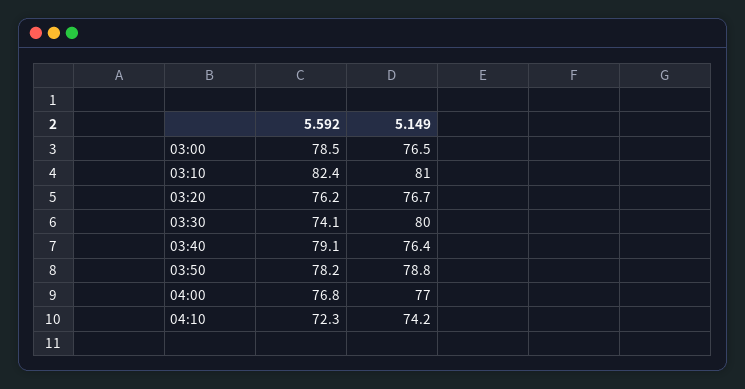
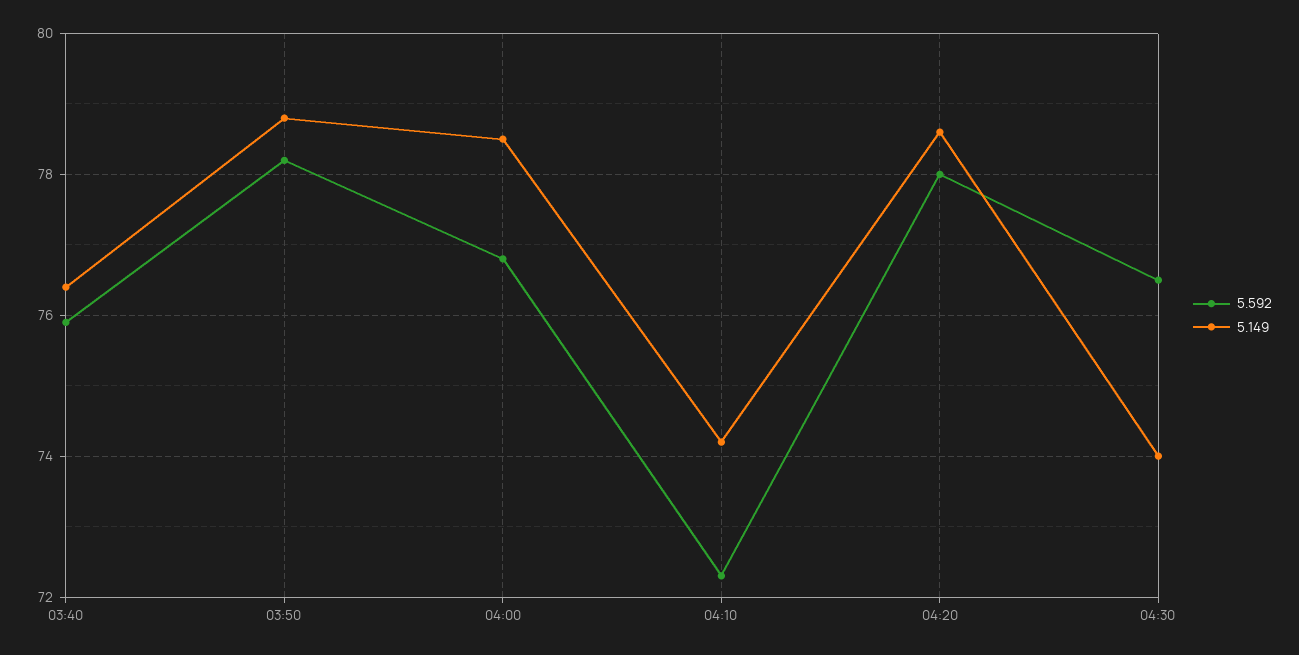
5.592, 03:00: 78.5 -> none
5.149, 03:00: 76.5 -> none
5.592, 03:10: 82.4 -> none
5.149, 03:10: 81 -> none
5.592, 03:20: 76.2 -> none
5.149, 03:20: 76.7 -> none
5.592, 03:30: 74.1 -> none
5.149, 03:30: 80 -> none
5.592, 03:40: 79.1 -> 76
5.149, 04:00: 77 -> 78.5
5.592, 04:20: none -> 78
5.149, 04:20: none -> 78.5
5.592, 04:30: none -> 76.5
5.149, 04:30: none -> 74

